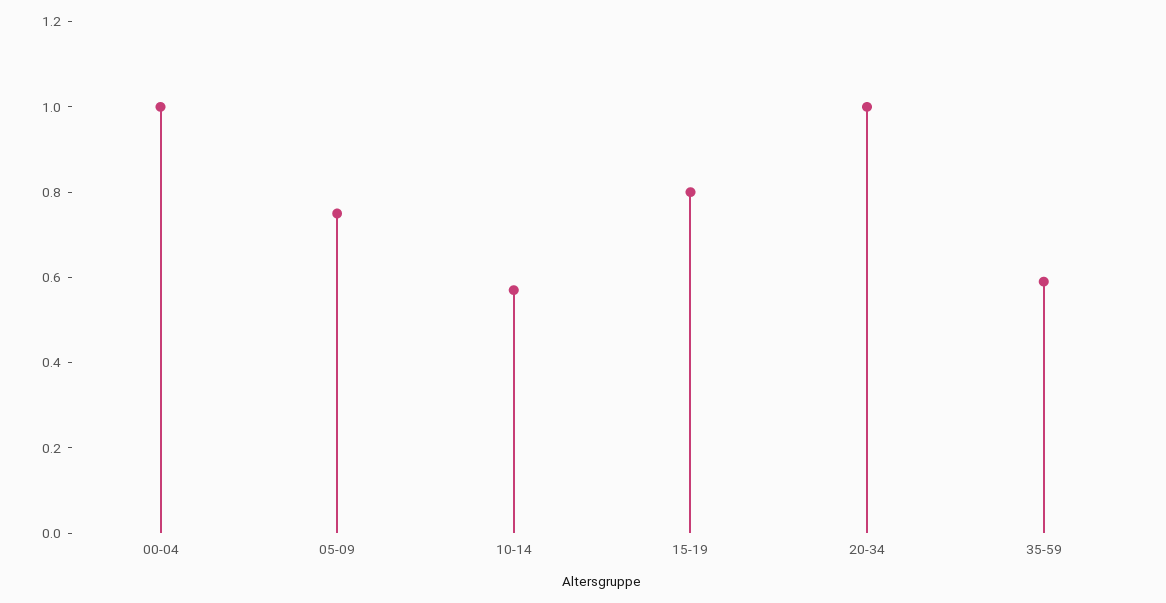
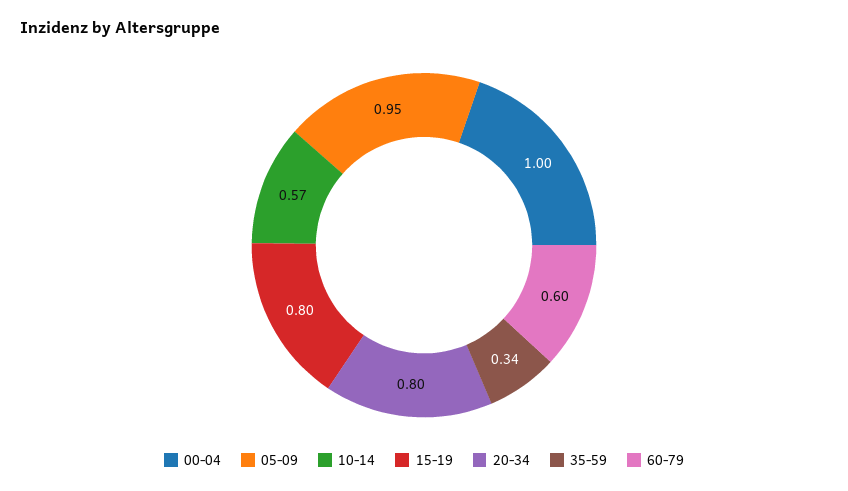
05-09: 0.75 -> 0.95
20-34: 1 -> 0.8
35-59: 0.6 -> 0.34
60-79: none -> 0.6

